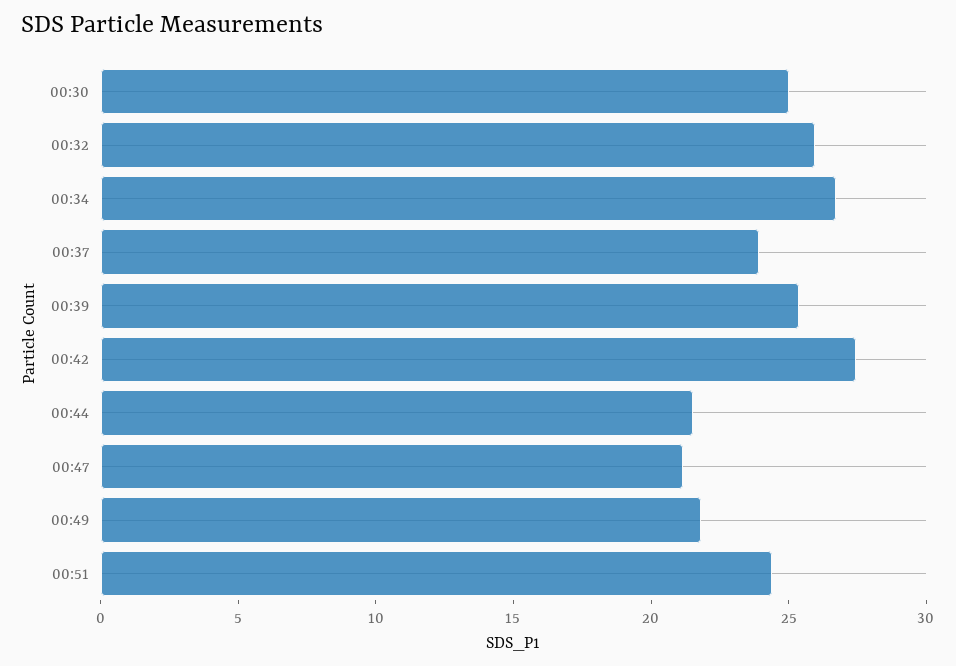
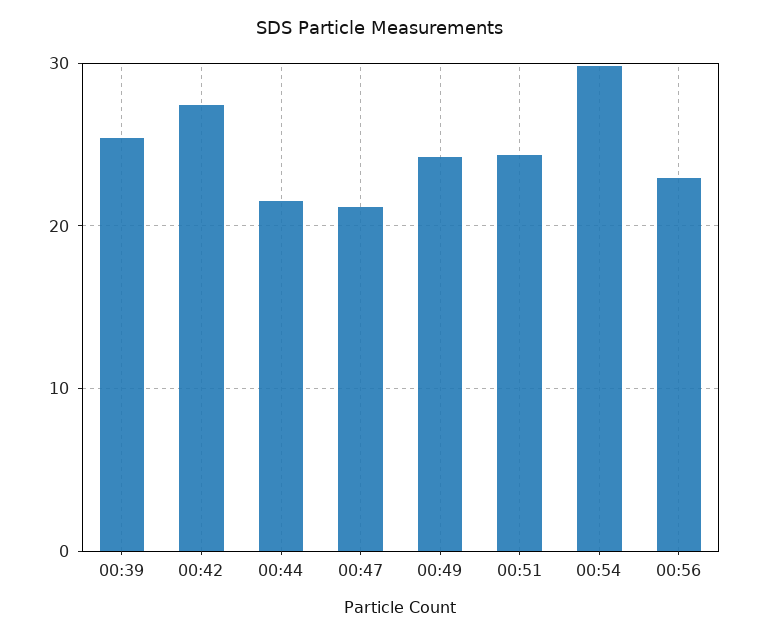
00:30: 25 -> none
00:32: 26 -> none
00:34: 27 -> none
00:37: 24 -> none
00:49: 22 -> 24
00:54: none -> 30
00:56: none -> 23

